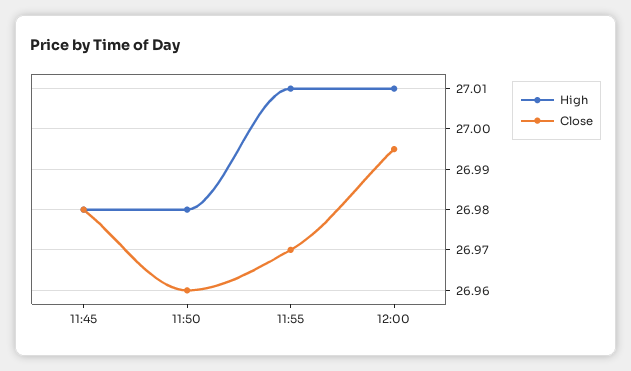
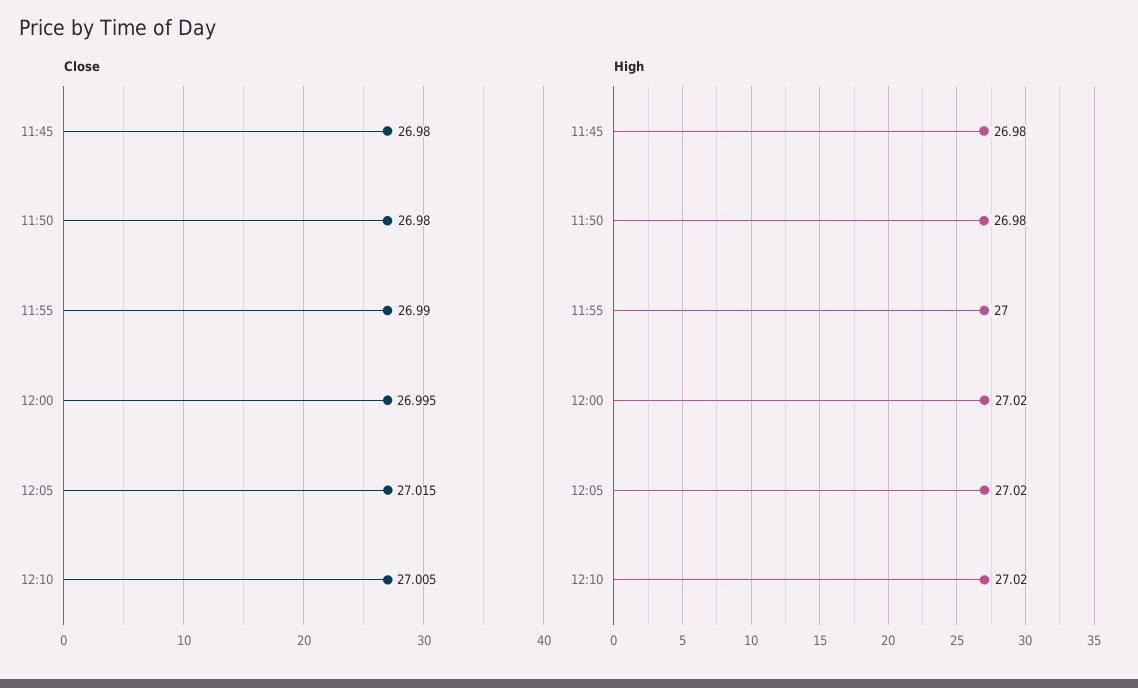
Close, 11:50: 26.96 -> 26.98
High, 11:55: 27.01 -> 27
Close, 11:55: 26.97 -> 26.99
High, 12:00: 27.01 -> 27.02
Close, 12:05: none -> 27.015
Close, 12:10: none -> 27.005
High, 12:05: none -> 27.02
High, 12:10: none -> 27.02

